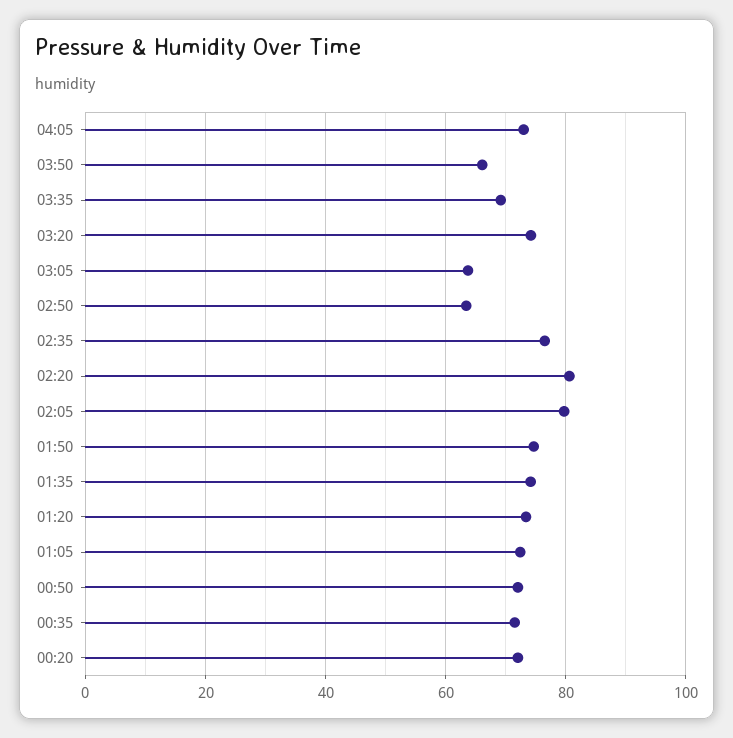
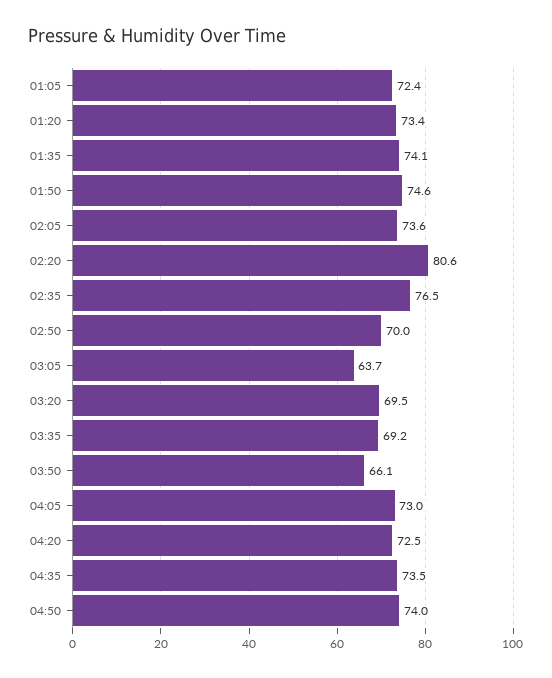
03:20: 74 -> 69.5
02:50: 64 -> 70
02:05: 80 -> 73.6
00:50: 72 -> none
00:35: 72 -> none
00:20: 72 -> none
04:20: none -> 72.5
04:35: none -> 73.5
04:50: none -> 74

